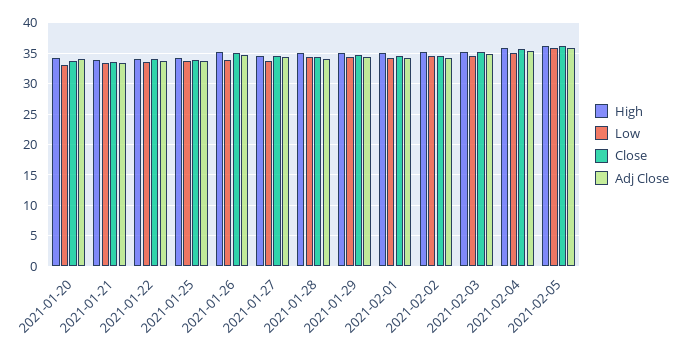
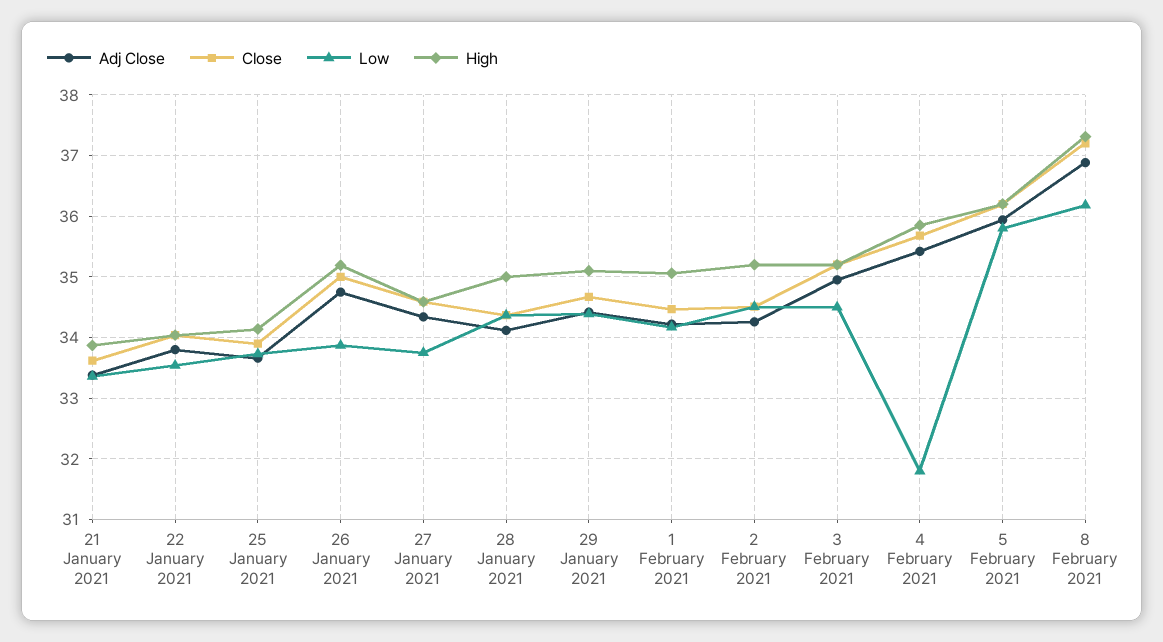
High, 2021-01-20: 34 -> none
Low, 2021-01-20: 33 -> none
Close, 2021-01-20: 34 -> none
Adj Close, 2021-01-20: 34 -> none
Low, 2021-02-04: 35 -> 31.8
Adj Close, 8 February 2021: none -> 36.9
Close, 8 February 2021: none -> 37.2
Low, 8 February 2021: none -> 36.2
High, 8 February 2021: none -> 37.3

